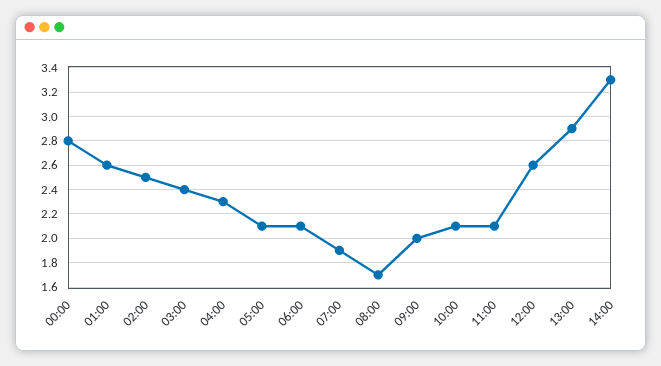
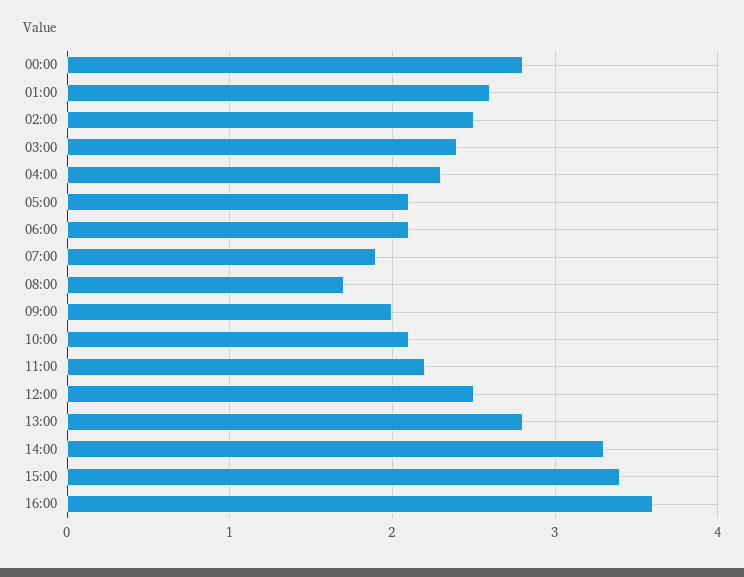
11:00: 2.1 -> 2.2
12:00: 2.6 -> 2.5
13:00: 2.9 -> 2.8
15:00: none -> 3.4
16:00: none -> 3.6

